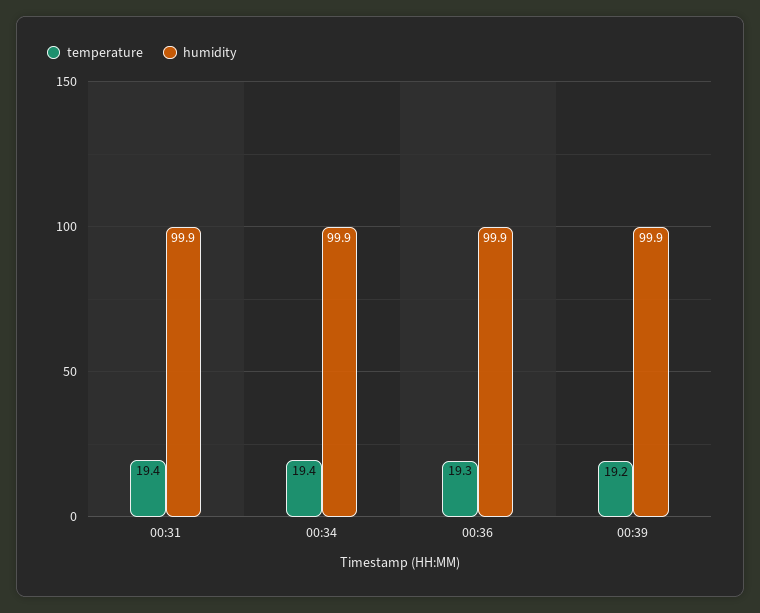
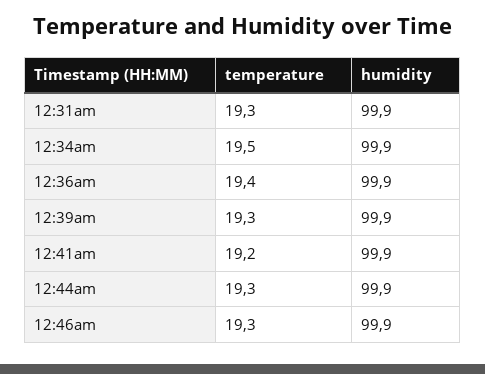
temperature, 00:31: 19.4 -> 19.3
temperature, 00:34: 19.4 -> 19.5
temperature, 00:36: 19.3 -> 19.4
temperature, 00:39: 19.2 -> 19.3
temperature, 12:41am: none -> 19.2
humidity, 12:41am: none -> 99.9
temperature, 12:44am: none -> 19.3
humidity, 12:44am: none -> 99.9
temperature, 12:46am: none -> 19.3
humidity, 12:46am: none -> 99.9

